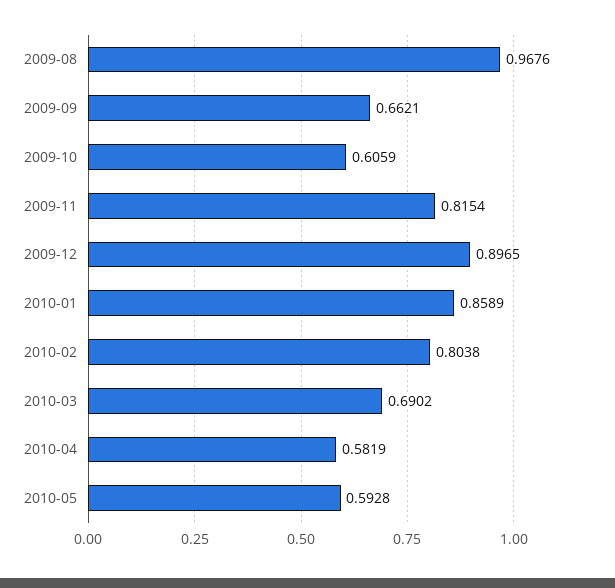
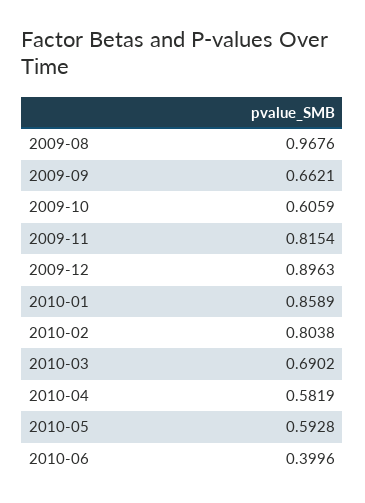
2009-12: 0.8965 -> 0.8963
2010-06: none -> 0.3996

